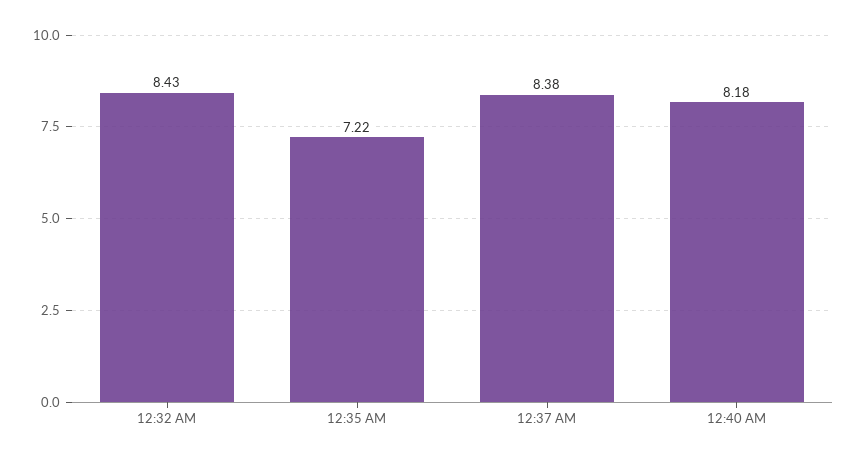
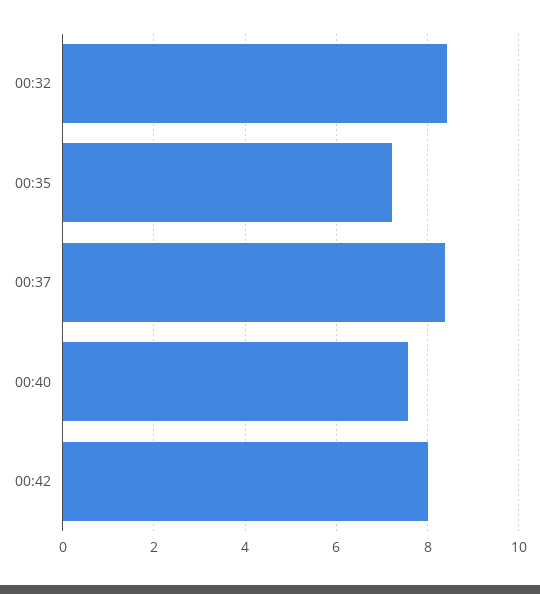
12:40 AM: 8.18 -> 7.6
00:42: none -> 8

